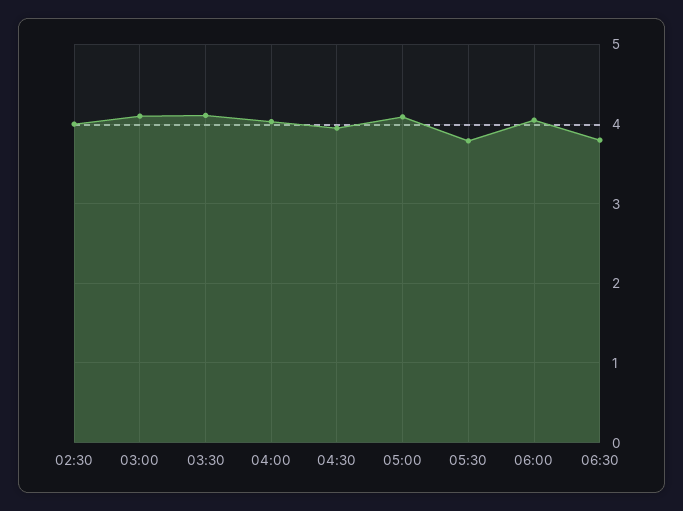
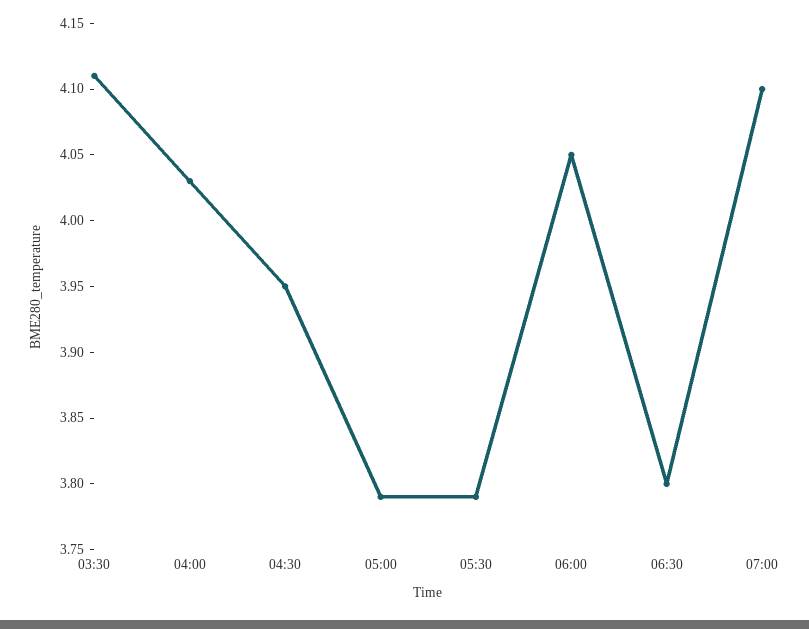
02:30: 4 -> none
03:00: 4.1 -> none
05:00: 4.1 -> 3.79
07:00: none -> 4.1

